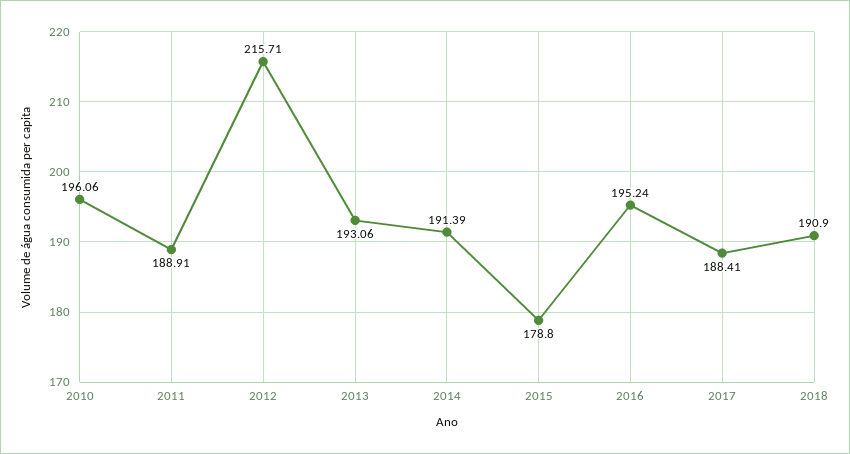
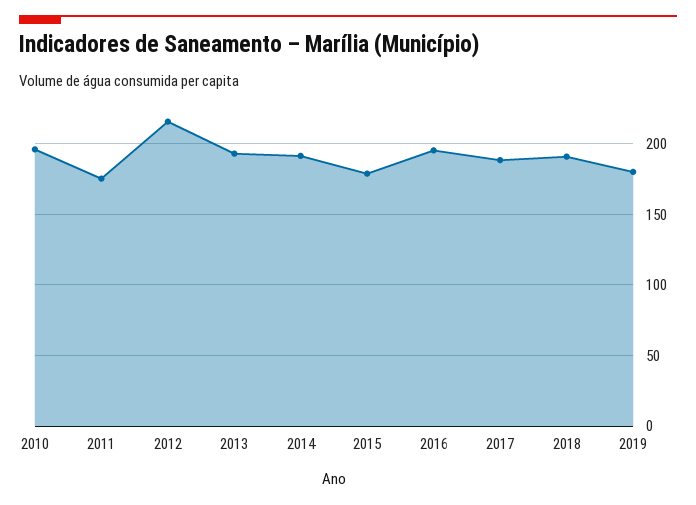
2011: 188.91 -> 175
2019: none -> 180

